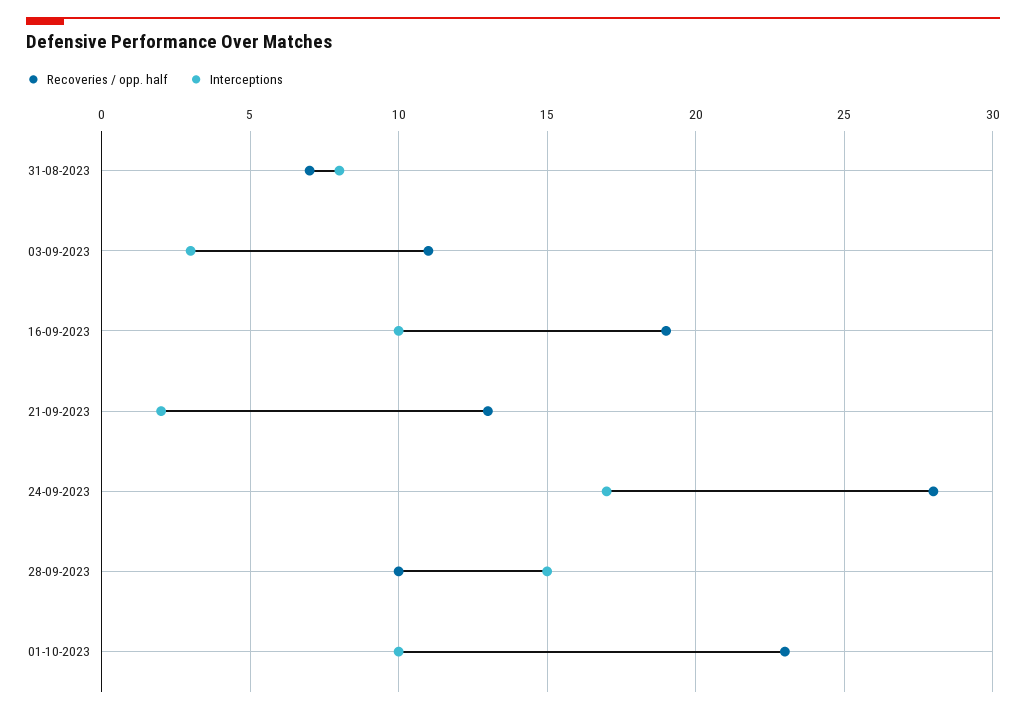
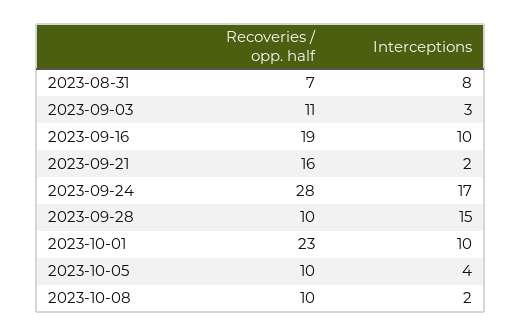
Recoveries / opp. half, 21-09-2023: 13 -> 16
Recoveries / opp. half, 2023-10-05: none -> 10
Interceptions, 2023-10-05: none -> 4
Recoveries / opp. half, 2023-10-08: none -> 10
Interceptions, 2023-10-08: none -> 2

